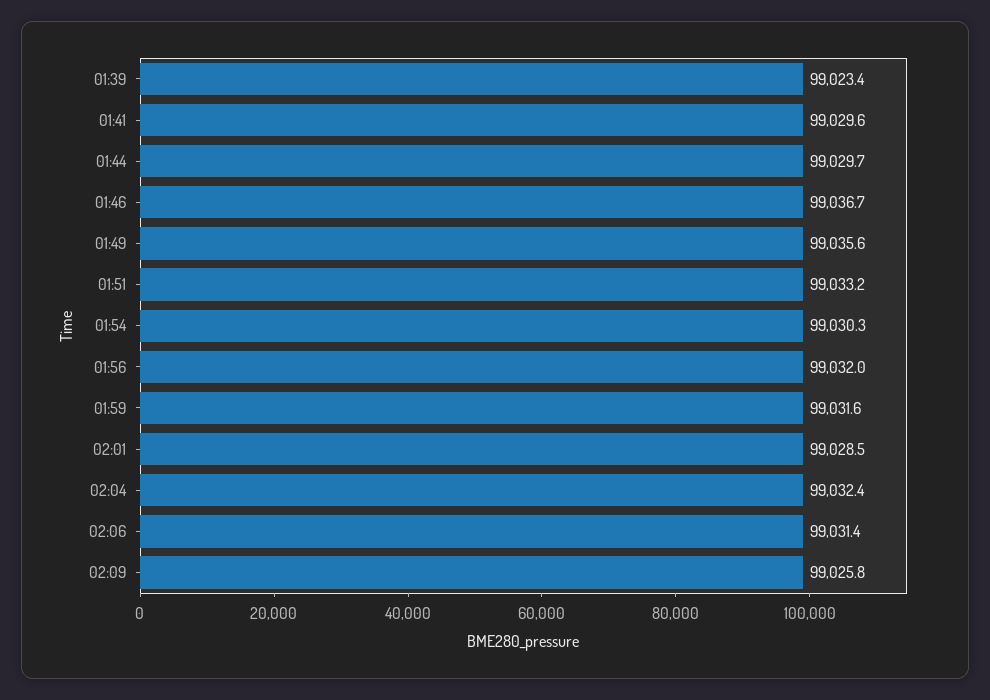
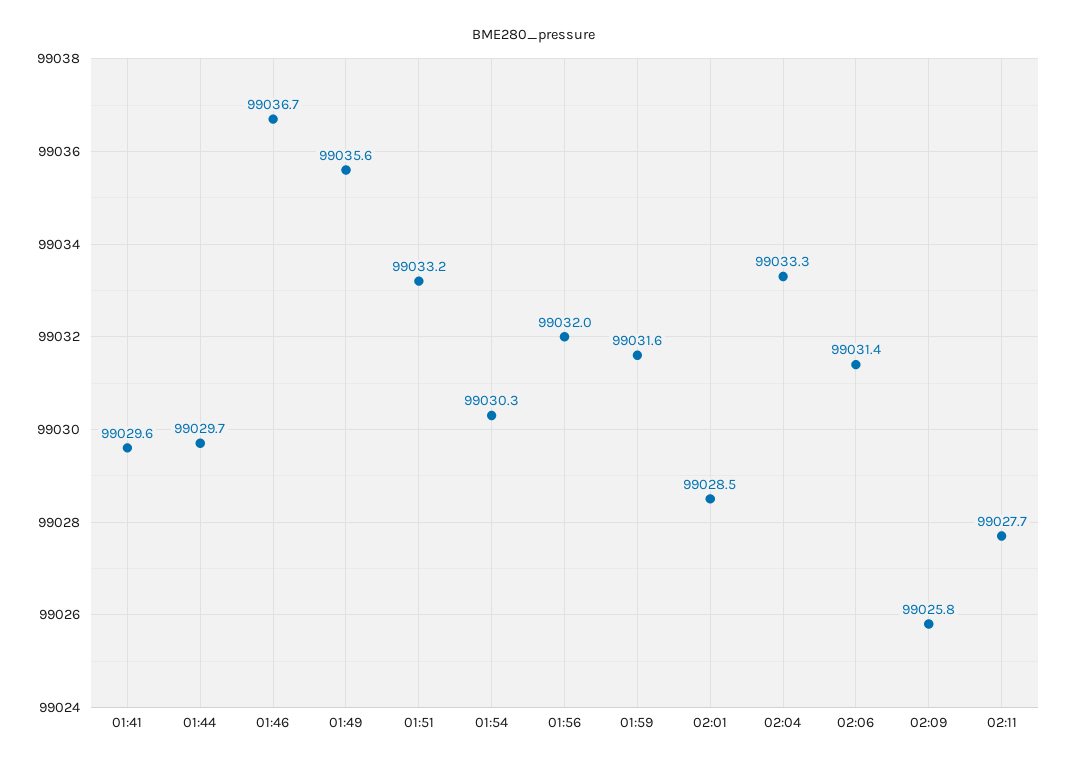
01:39: 99023.4 -> none
02:04: 99032.4 -> 99033.3
02:11: none -> 99027.7

